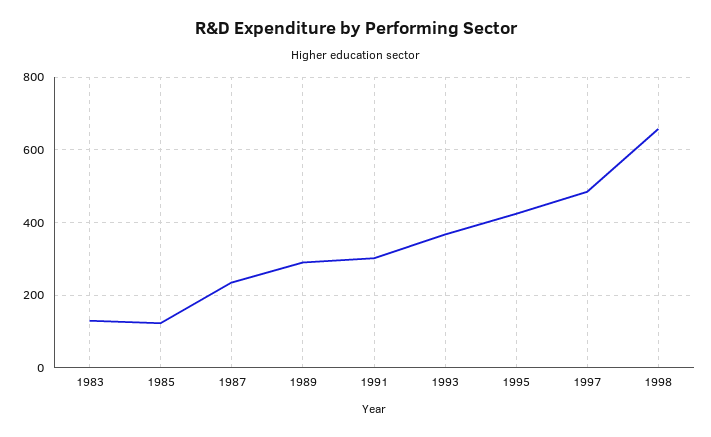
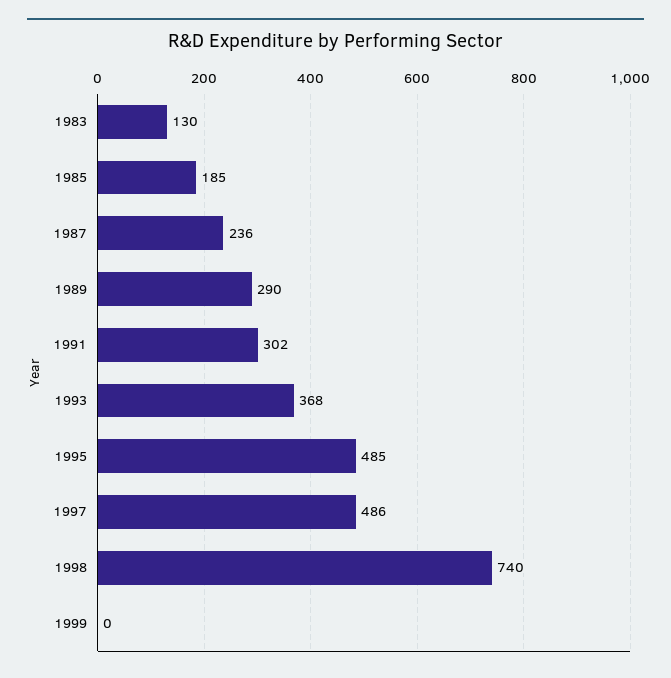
1985: 120 -> 185
1995: 420 -> 485
1998: 660 -> 740
1999: none -> 0

